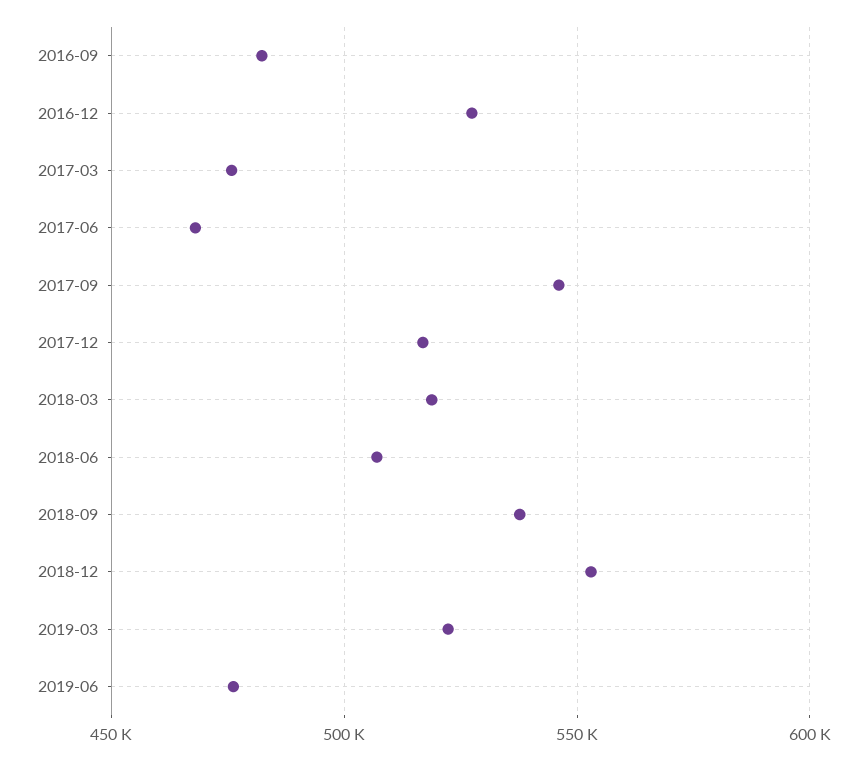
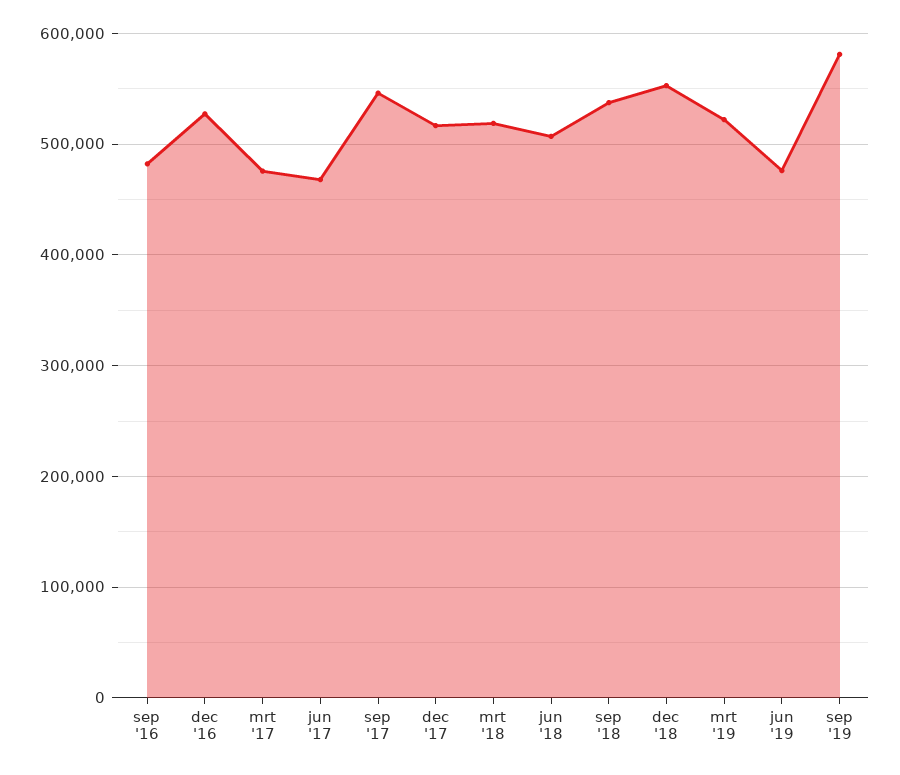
sep '19: none -> 580000

